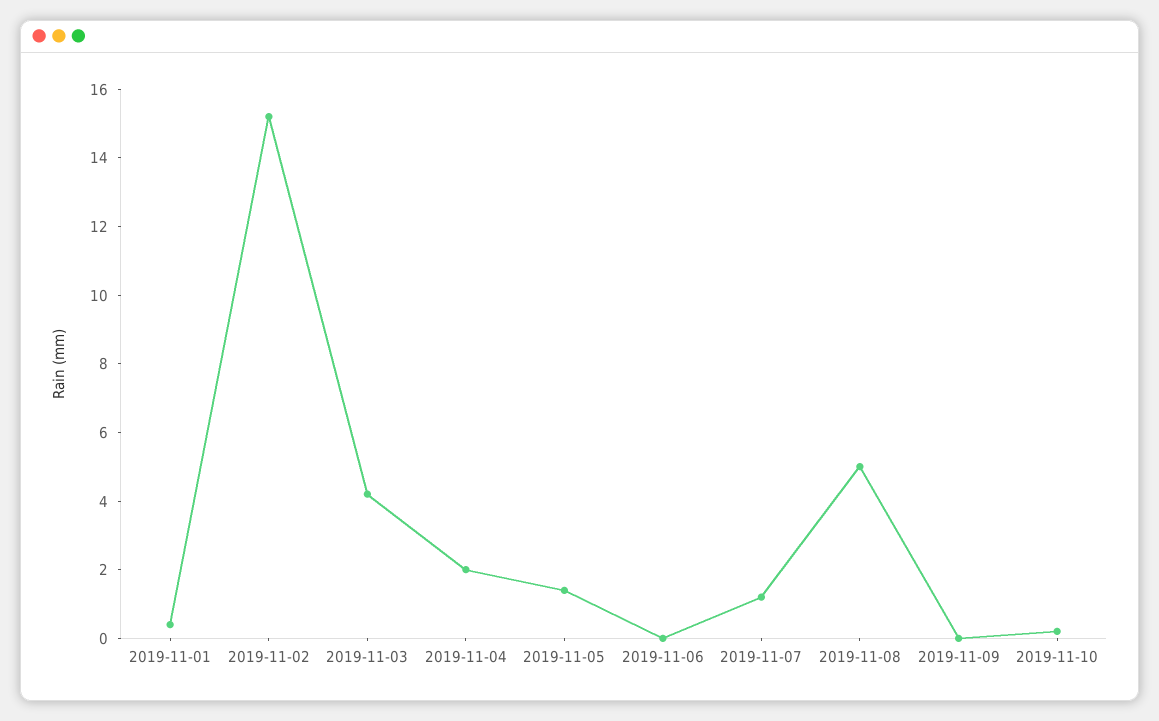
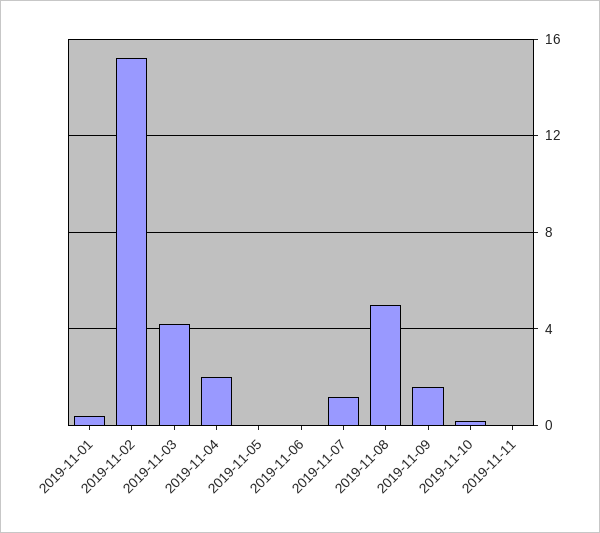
2019-11-05: 1.5 -> 0
2019-11-09: 0 -> 1.5
2019-11-11: none -> 0

